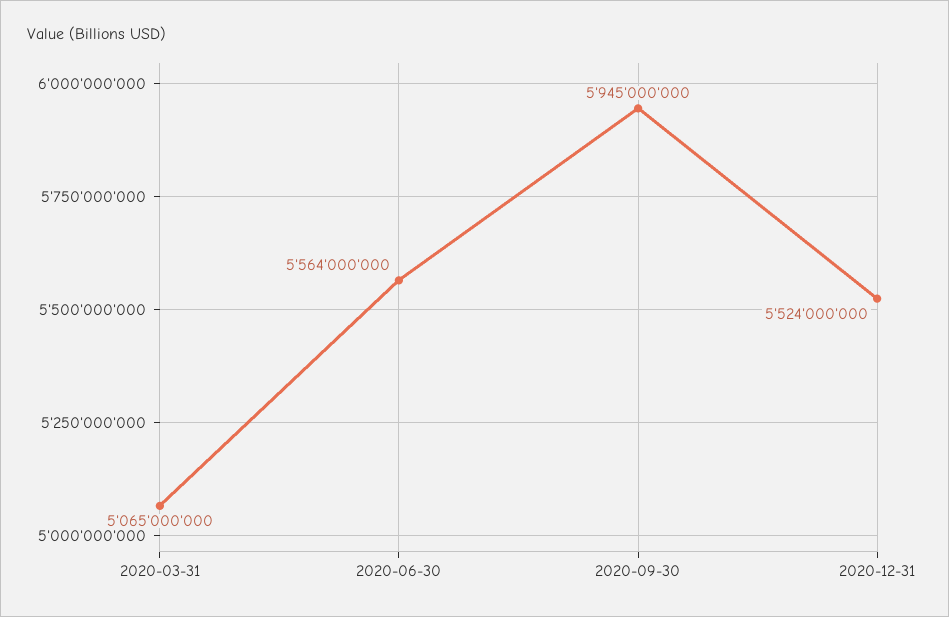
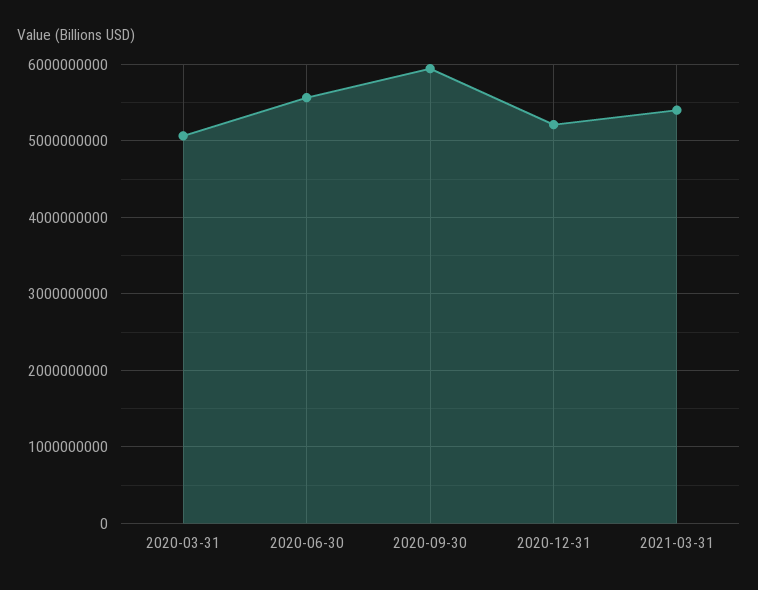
2020-12-31: 5524000000 -> 5200000000
2021-03-31: none -> 5400000000

